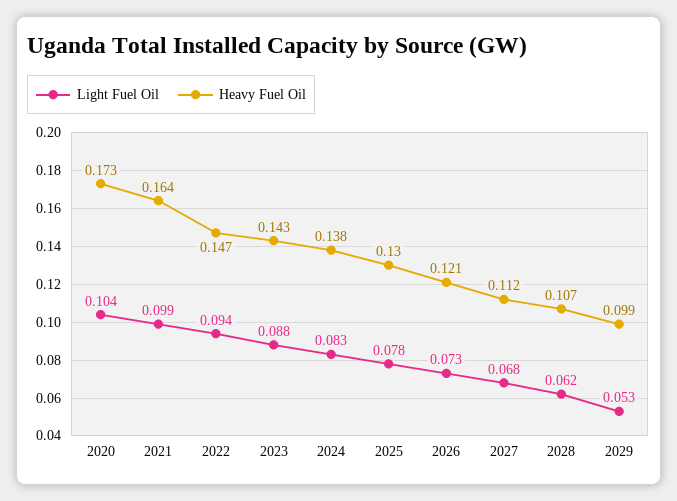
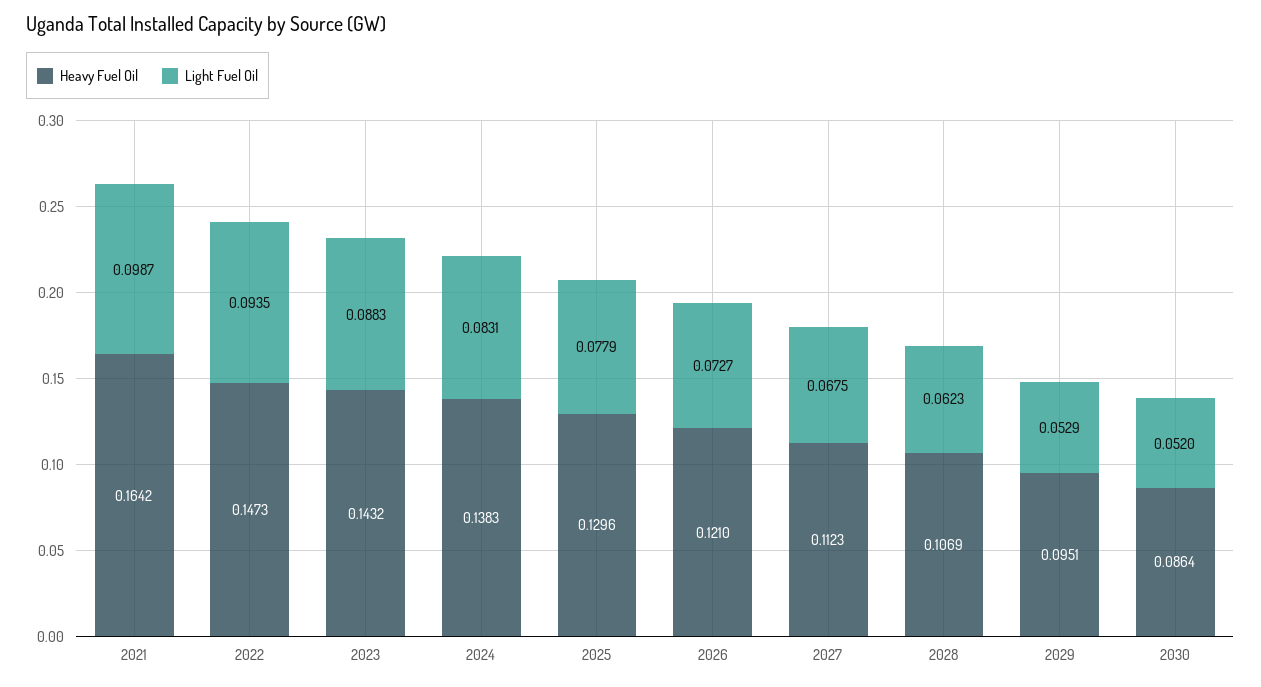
Light Fuel Oil, 2020: 0.104 -> none
Heavy Fuel Oil, 2020: 0.173 -> none
Heavy Fuel Oil, 2029: 0.099 -> 0.0951
Heavy Fuel Oil, 2030: none -> 0.0864
Light Fuel Oil, 2030: none -> 0.052

